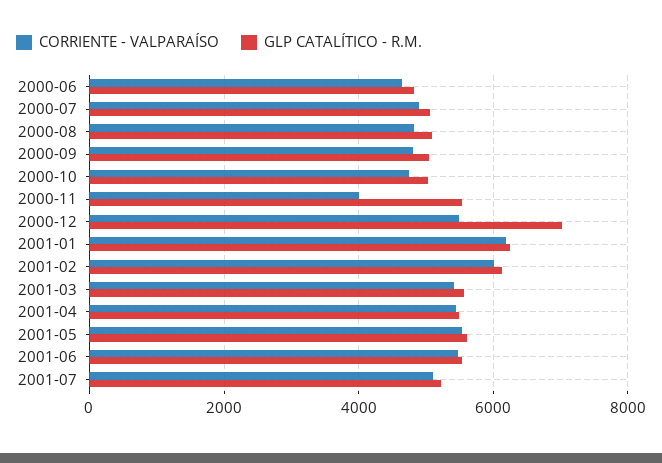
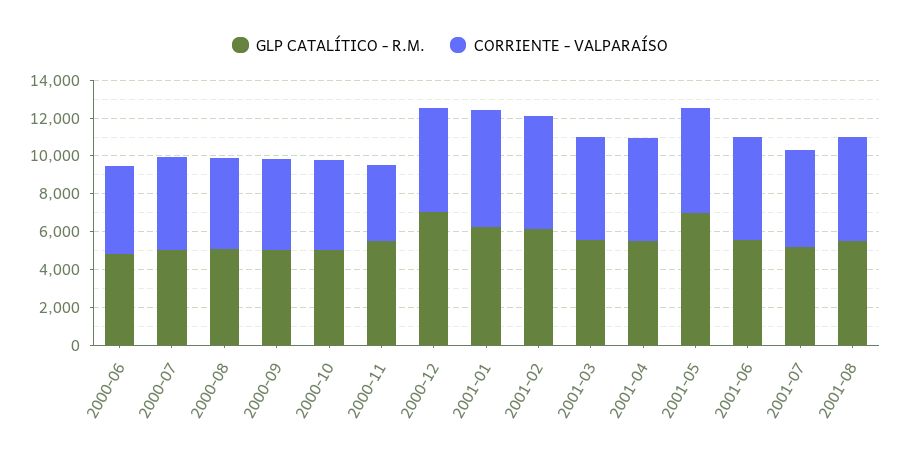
GLP CATALÍTICO - R.M., 2001-05: 5600 -> 7000
GLP CATALÍTICO - R.M., 2001-08: none -> 5500
CORRIENTE - VALPARAÍSO, 2001-08: none -> 5500

